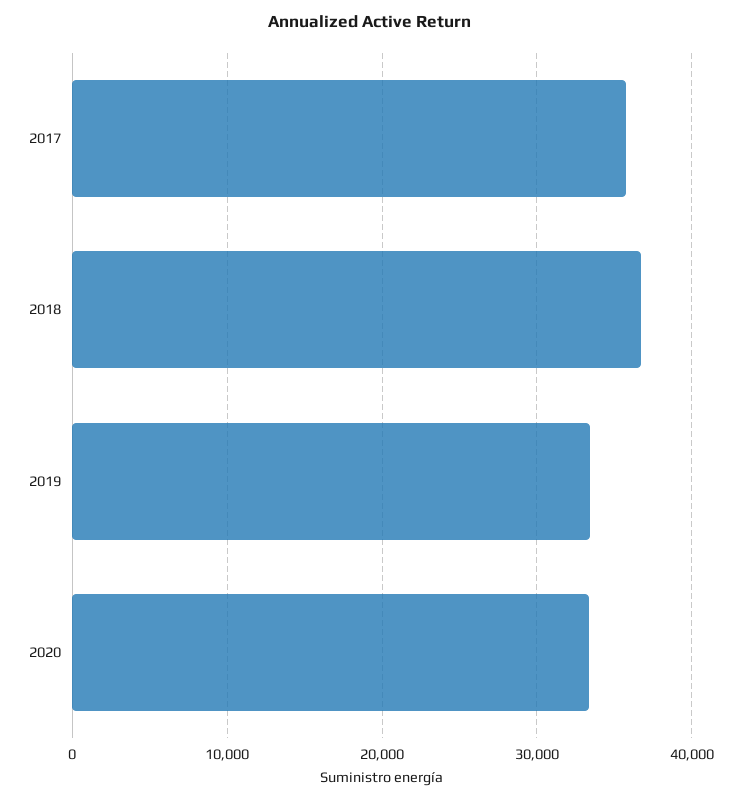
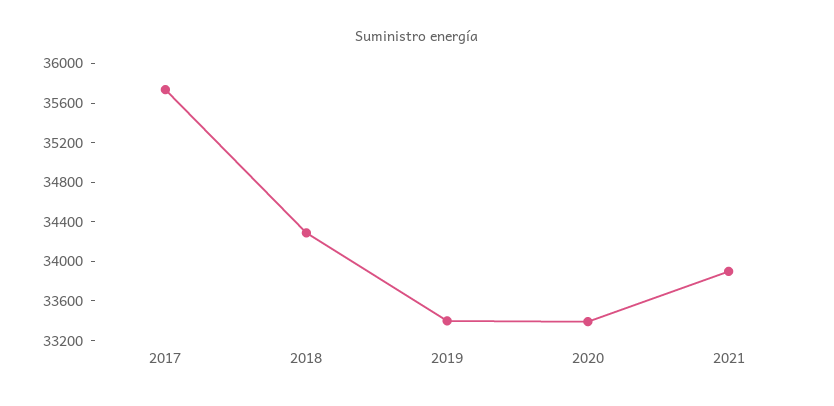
2018: 37000 -> 34300
2021: none -> 33900

